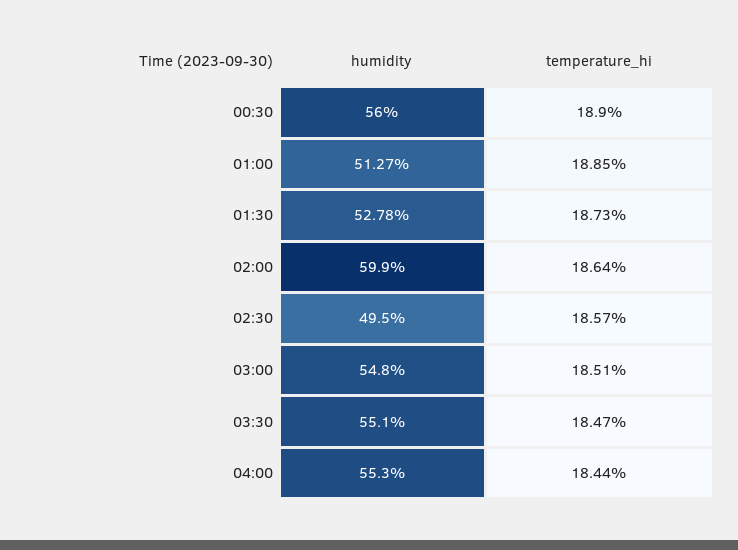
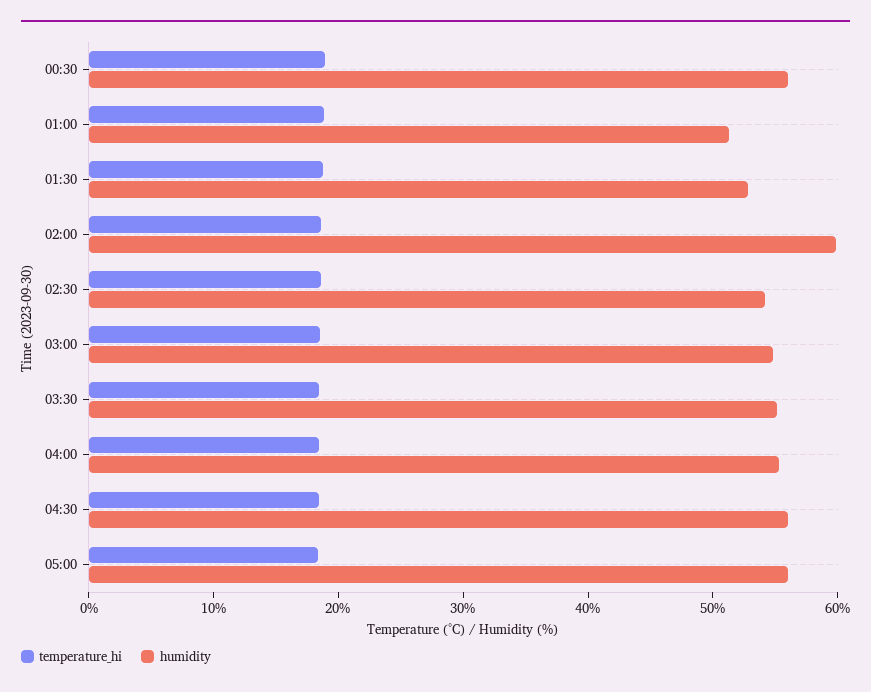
humidity, 02:30: 49.5 -> 54
temperature_hi, 04:30: none -> 18
humidity, 04:30: none -> 56
temperature_hi, 05:00: none -> 18
humidity, 05:00: none -> 56

